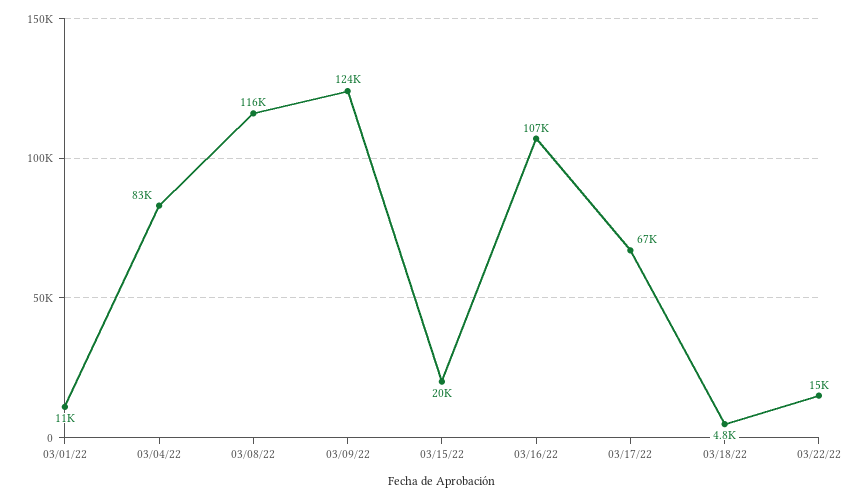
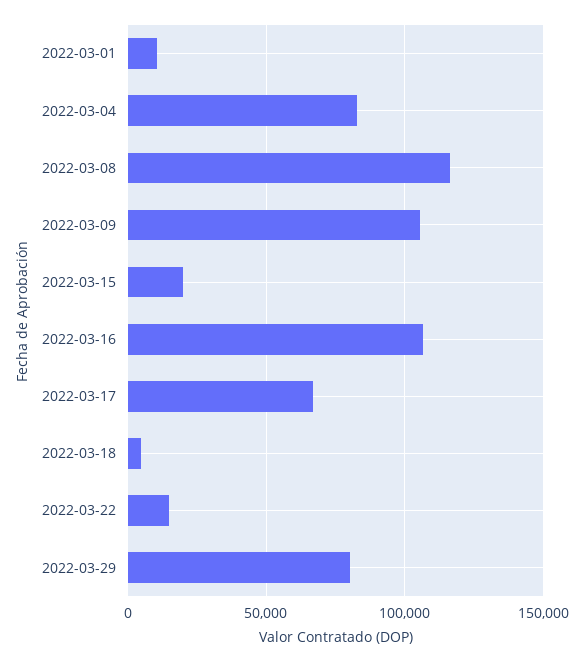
03/09/22: 124000 -> 105000
2022-03-29: none -> 80000

